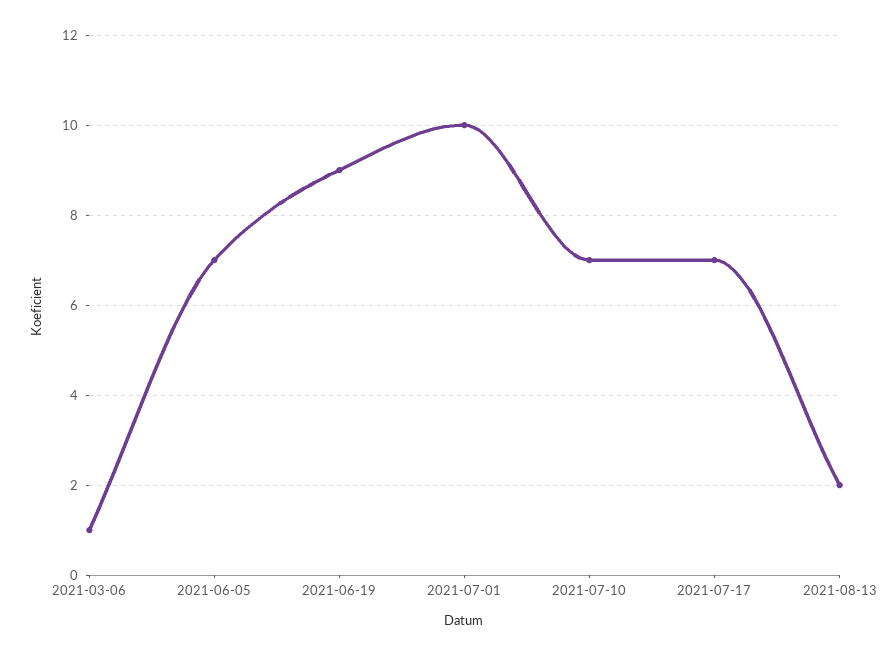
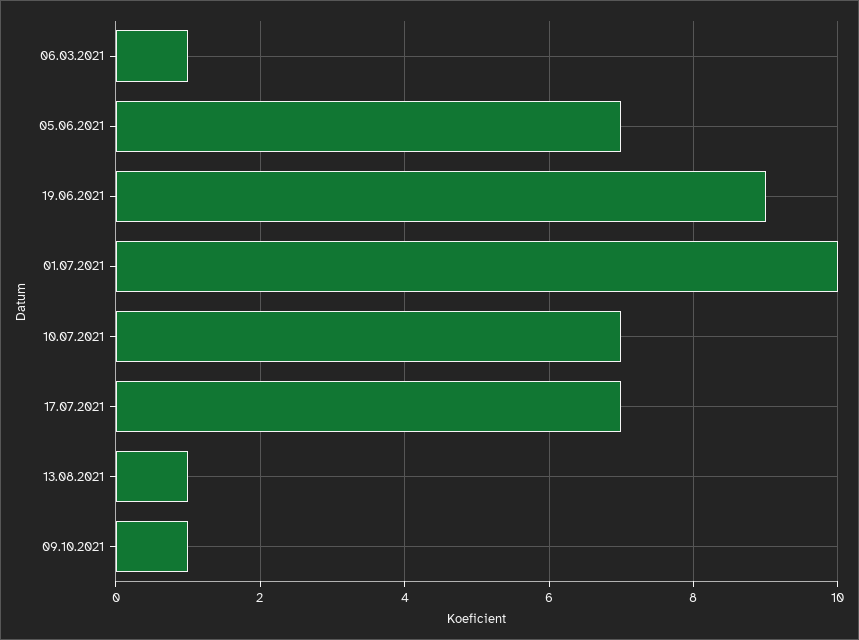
2021-08-13: 2 -> 1
09.10.2021: none -> 1

